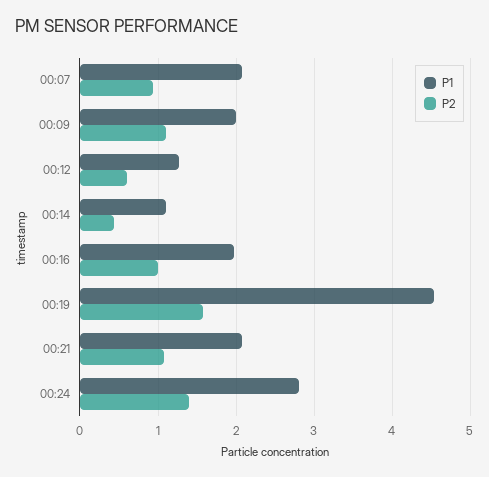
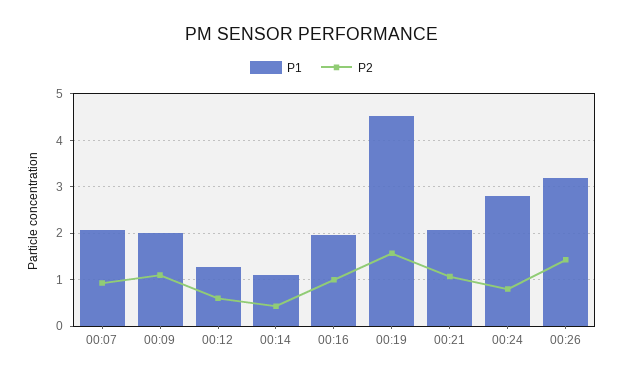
P2, 00:24: 1.4 -> 0.8
P1, 00:26: none -> 3.2
P2, 00:26: none -> 1.4

